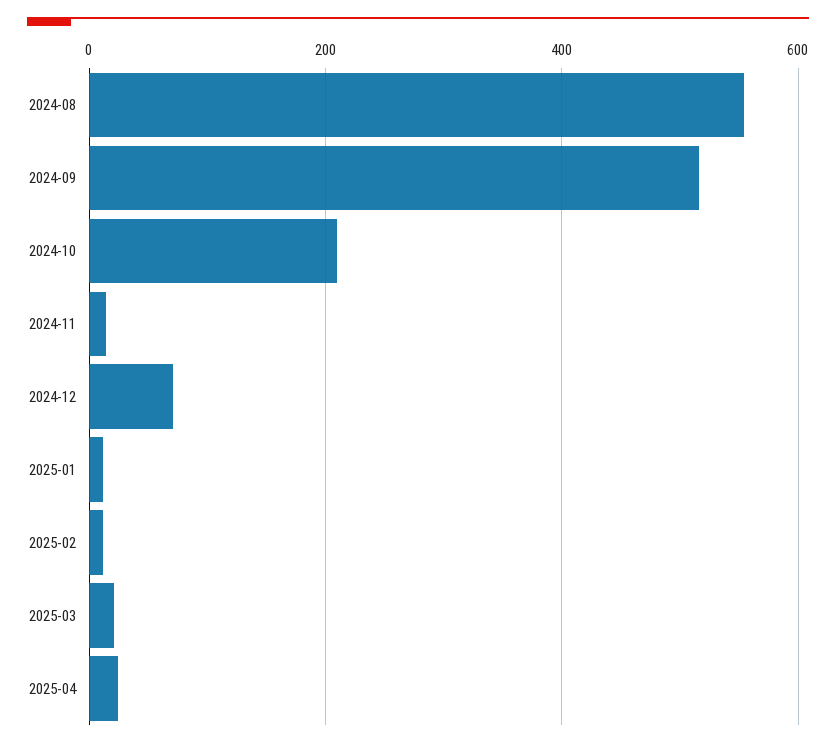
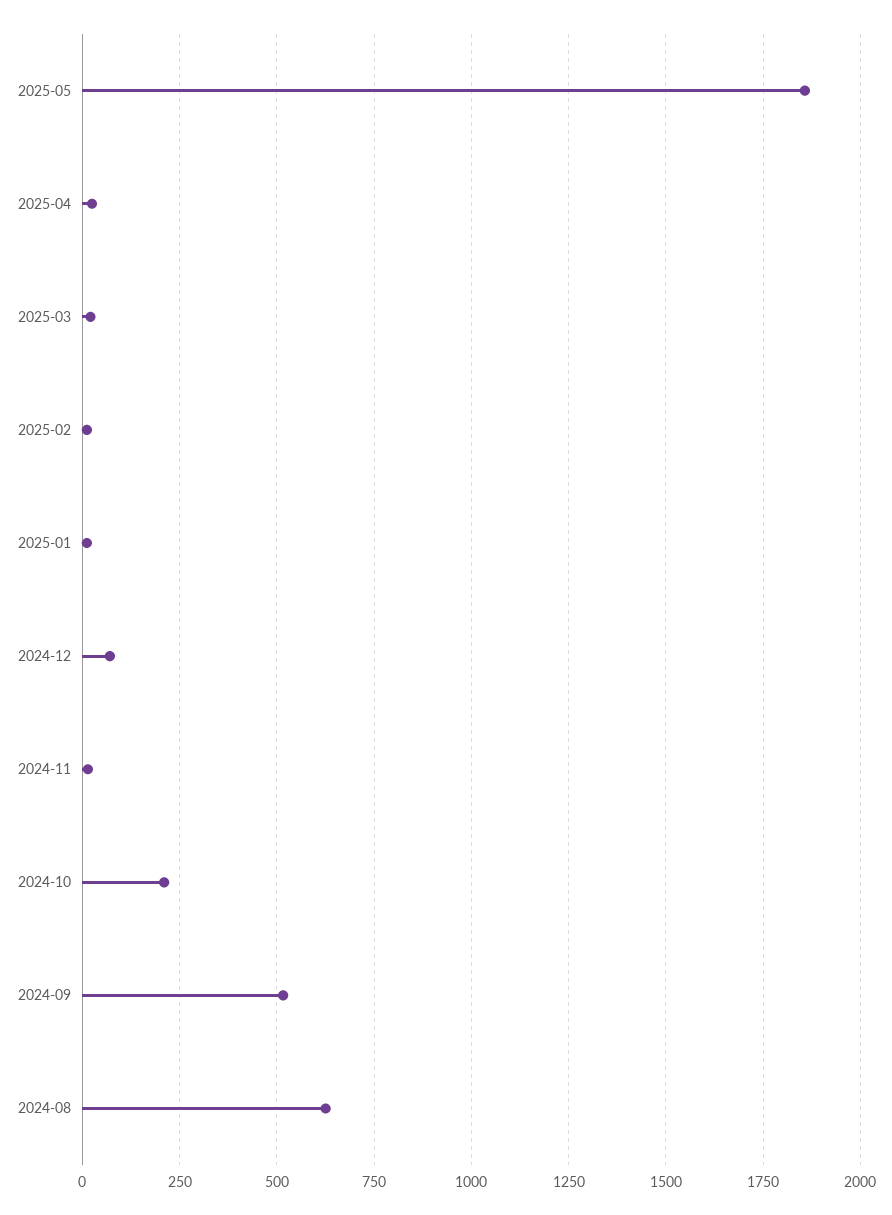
2024-08: 560 -> 625
2025-05: none -> 1850

